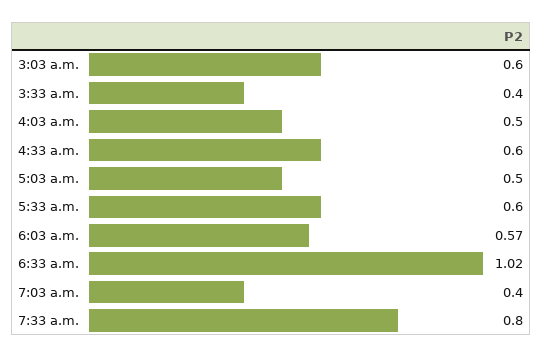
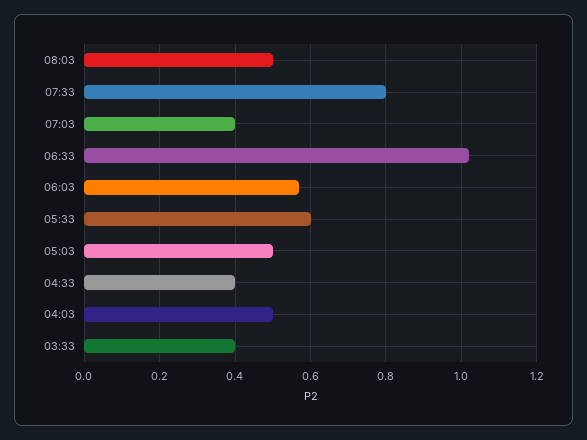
3:03 a.m.: 0.6 -> none
4:33 a.m.: 0.6 -> 0.4
08:03: none -> 0.5

